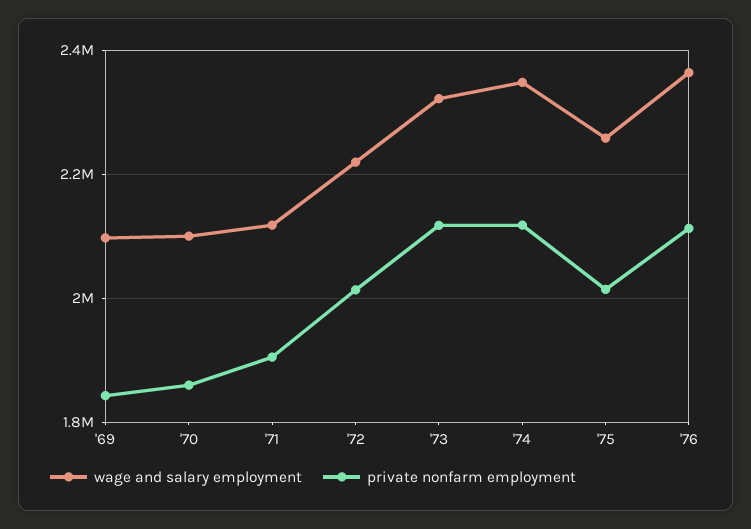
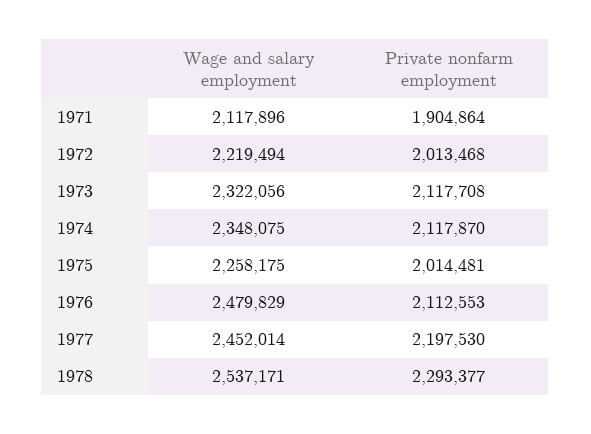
wage and salary employment, '69: 2100000 -> none
private nonfarm employment, '69: 1840000 -> none
wage and salary employment, '70: 2100000 -> none
private nonfarm employment, '70: 1860000 -> none
wage and salary employment, '76: 2360000 -> 2479829
wage and salary employment, 1977: none -> 2452014
private nonfarm employment, 1977: none -> 2197530
wage and salary employment, 1978: none -> 2537171
private nonfarm employment, 1978: none -> 2293377

